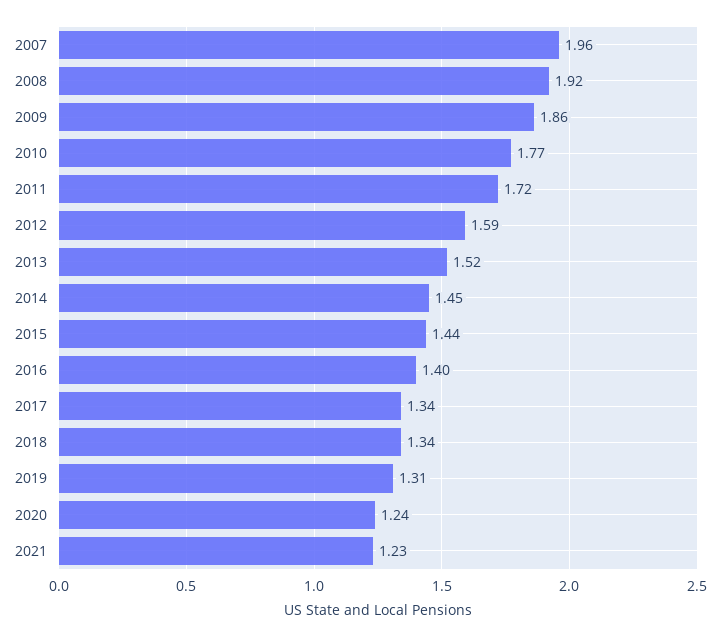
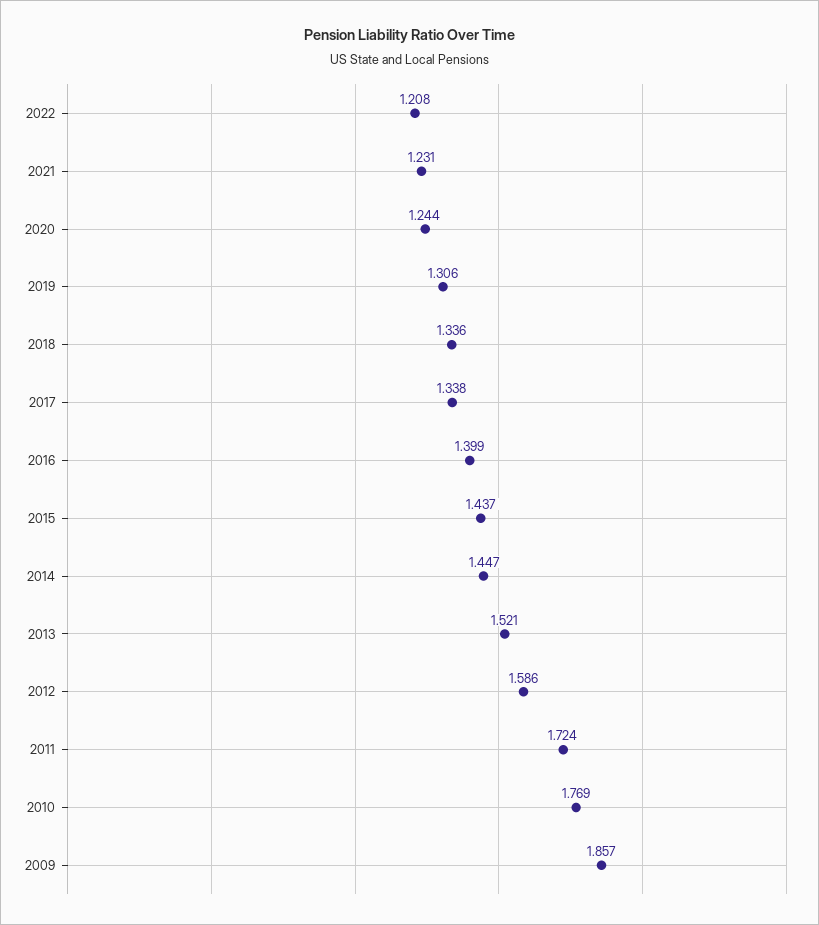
2007: 1.96 -> none
2008: 1.92 -> none
2022: none -> 1.208

